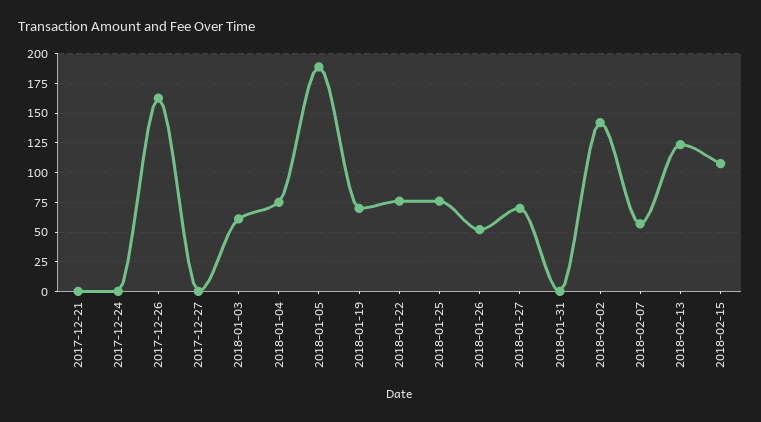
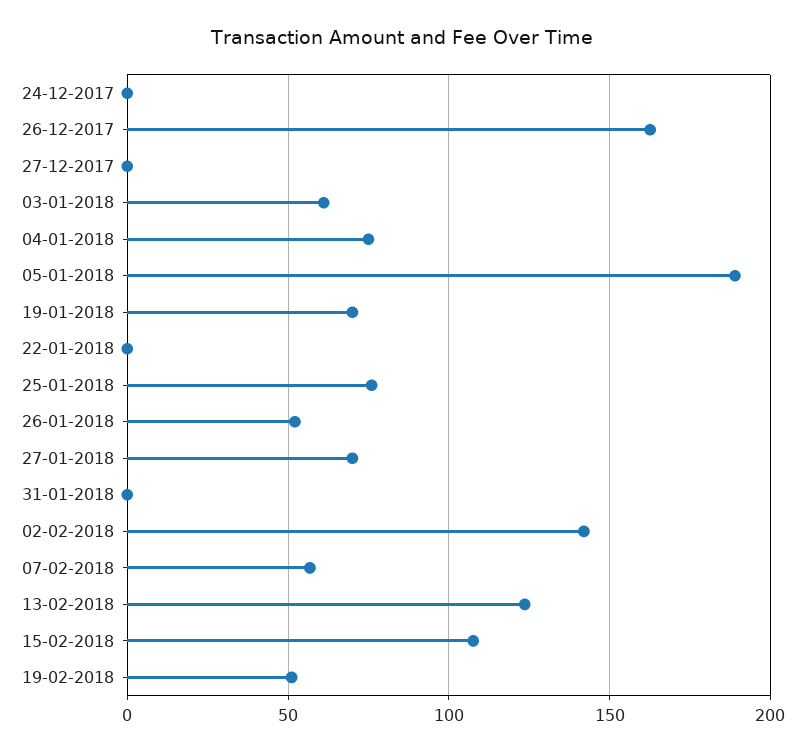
2017-12-21: 0 -> none
2018-01-22: 75 -> 0
19-02-2018: none -> 50

